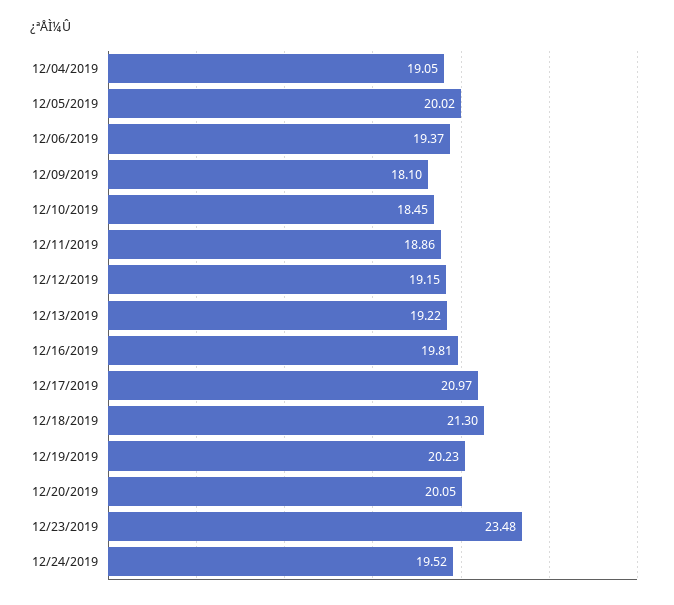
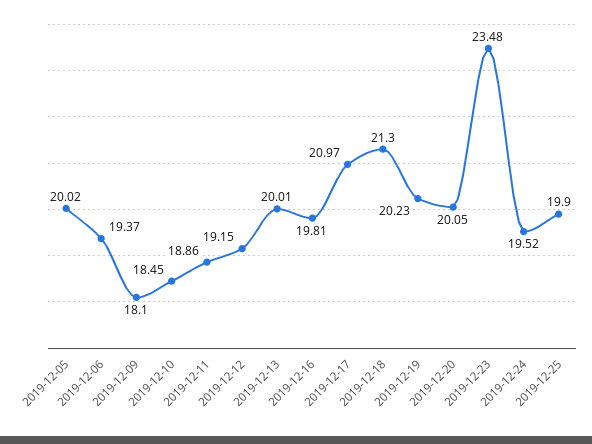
12/04/2019: 19.05 -> none
12/13/2019: 19.22 -> 20.01
2019-12-25: none -> 19.9

